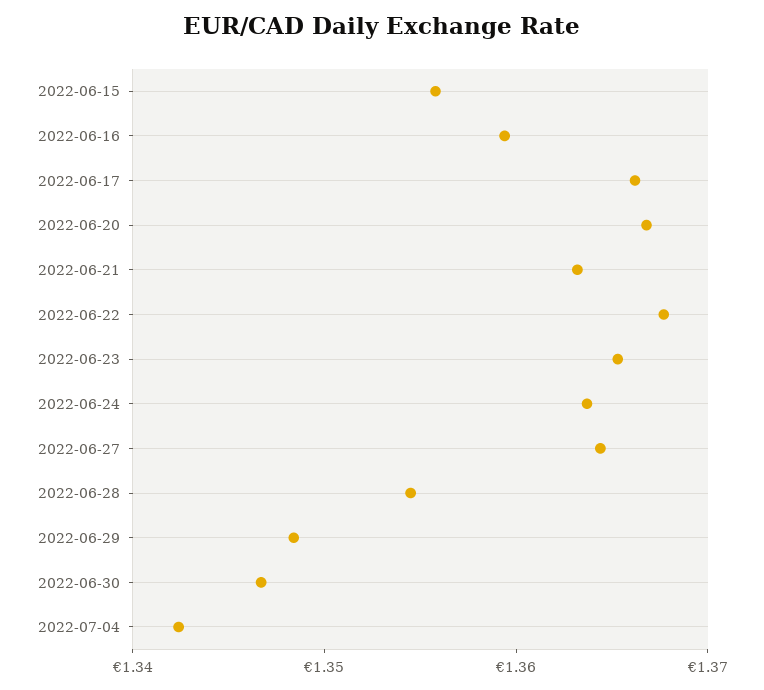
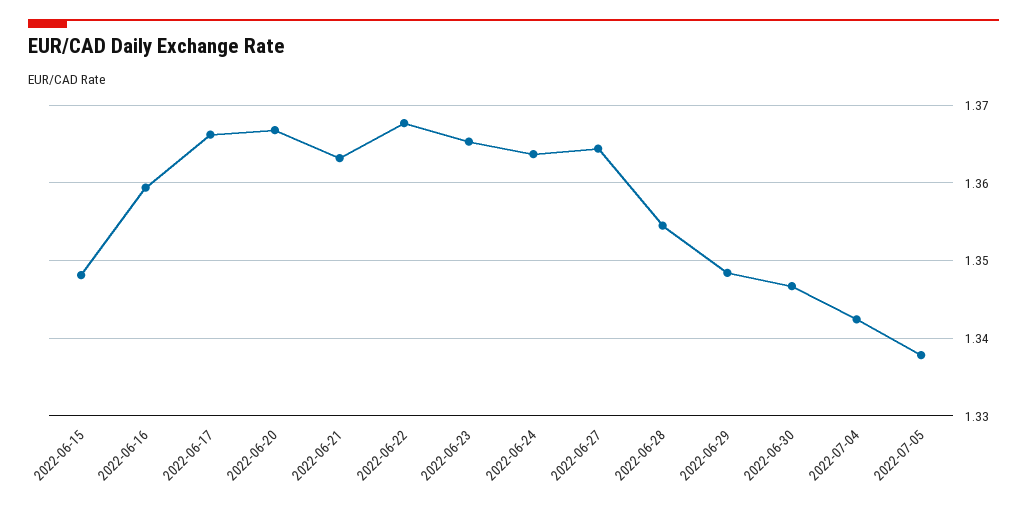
2022-06-15: 1.356 -> 1.348
2022-07-05: none -> 1.338

